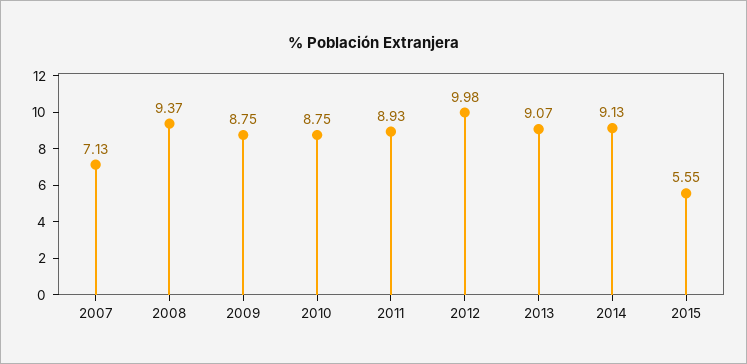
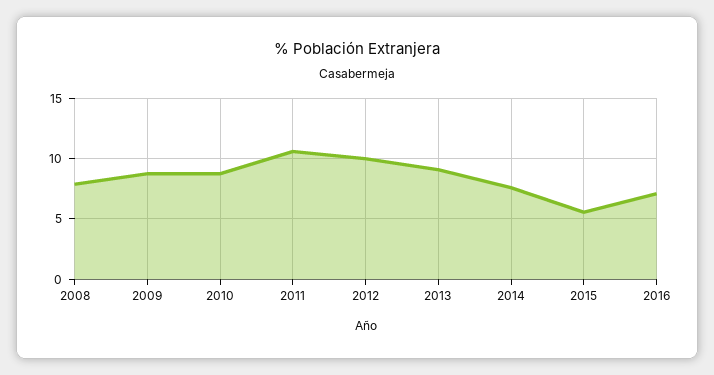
2007: 7.13 -> none
2008: 9.37 -> 8
2011: 8.93 -> 10.5
2014: 9.13 -> 7.5
2016: none -> 7

